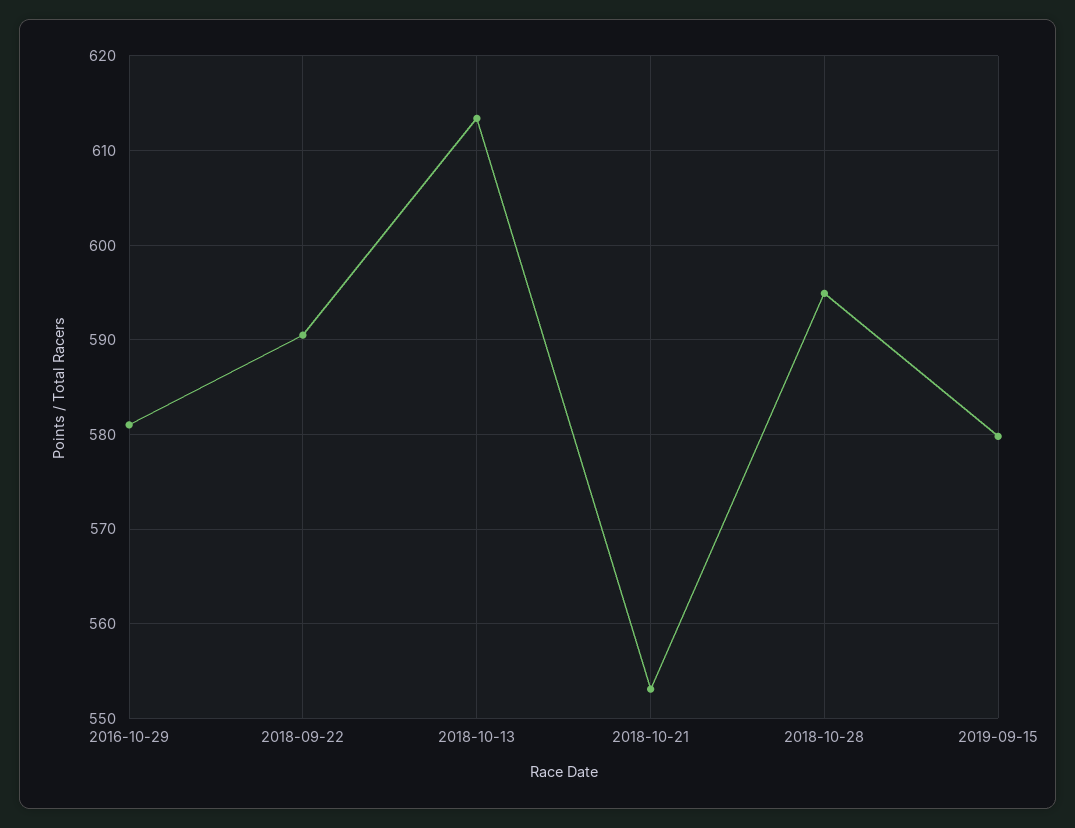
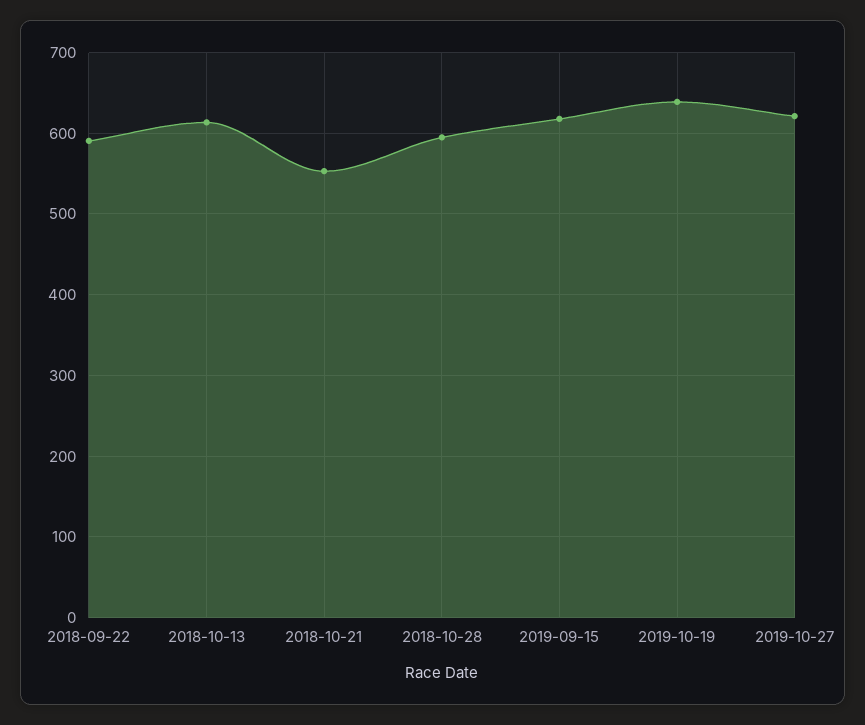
2016-10-29: 581 -> none
2019-09-15: 580 -> 620
2019-10-19: none -> 640
2019-10-27: none -> 620

